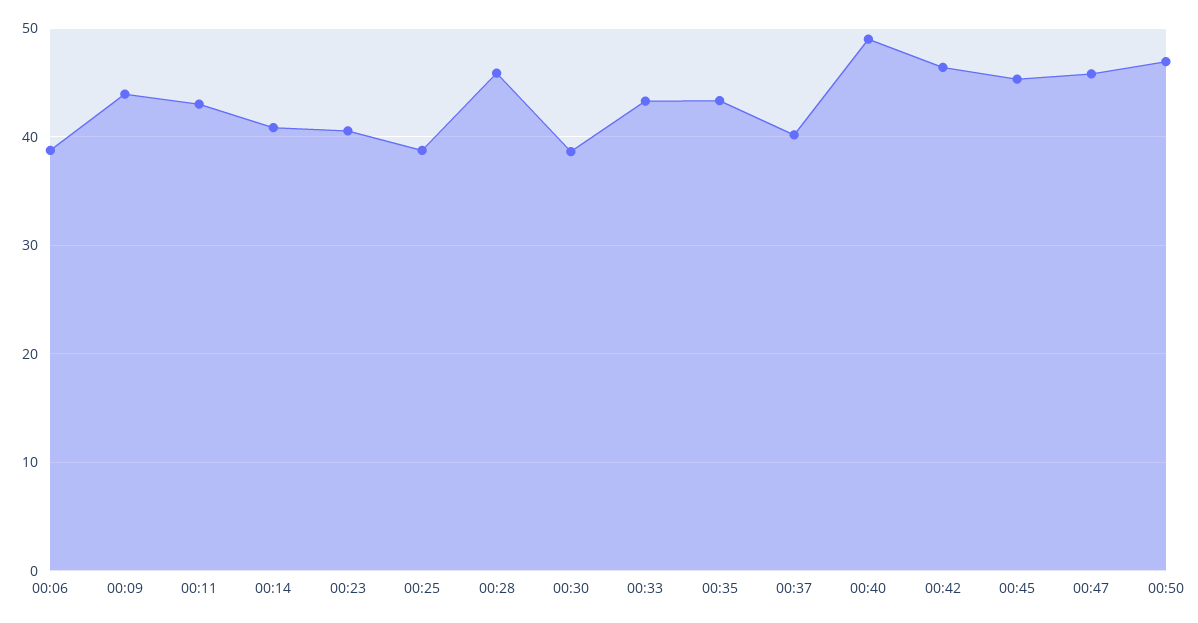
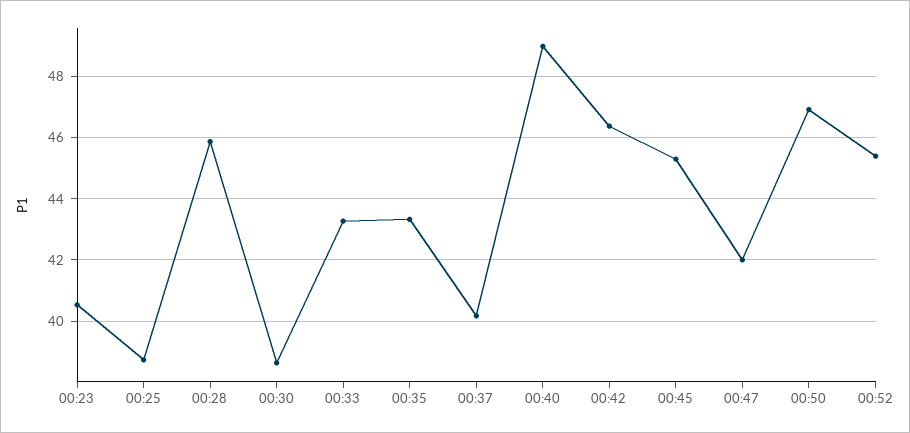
00:06: 39 -> none
00:09: 44 -> none
00:11: 43 -> none
00:14: 41 -> none
00:47: 46 -> 42
00:52: none -> 45.4

